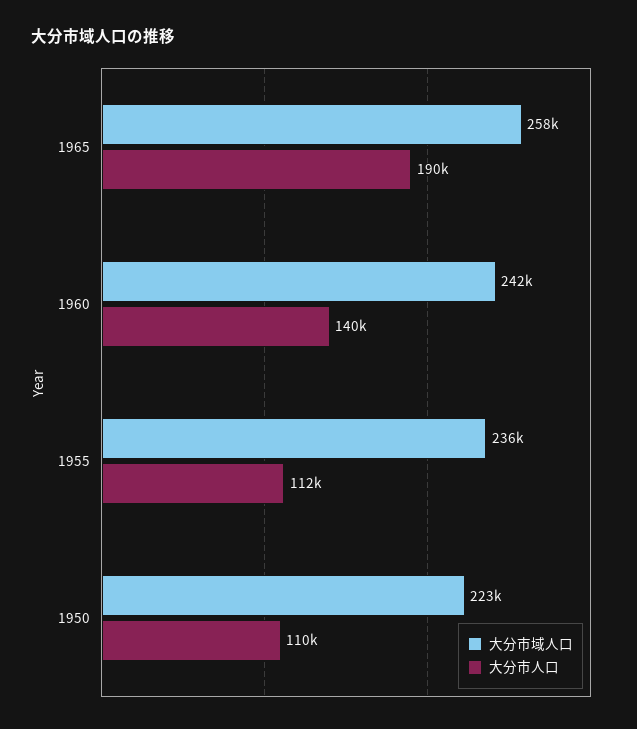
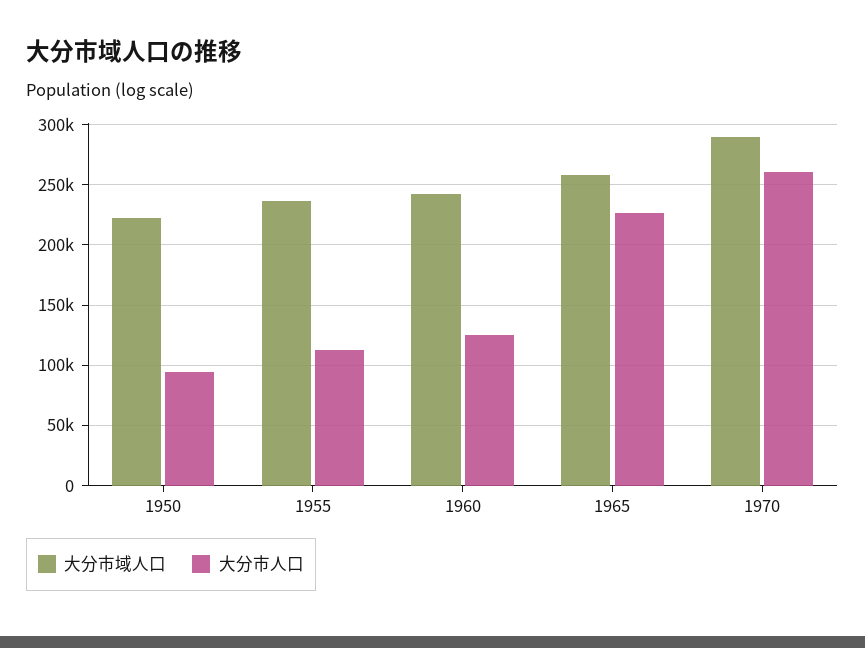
大分市人口, 1965: 190000 -> 225000
大分市人口, 1960: 140000 -> 125000
大分市人口, 1950: 110000 -> 95000
大分市域人口, 1970: none -> 290000
大分市人口, 1970: none -> 260000

